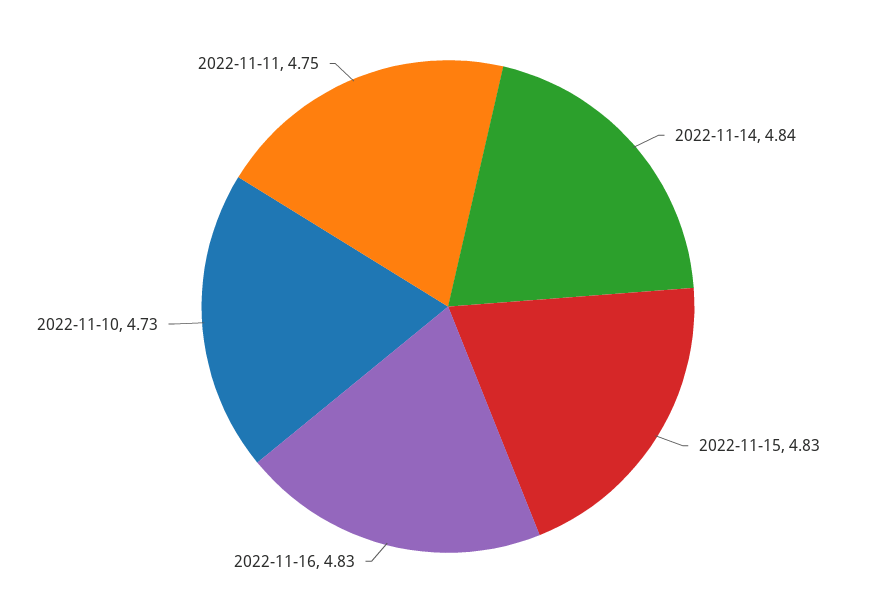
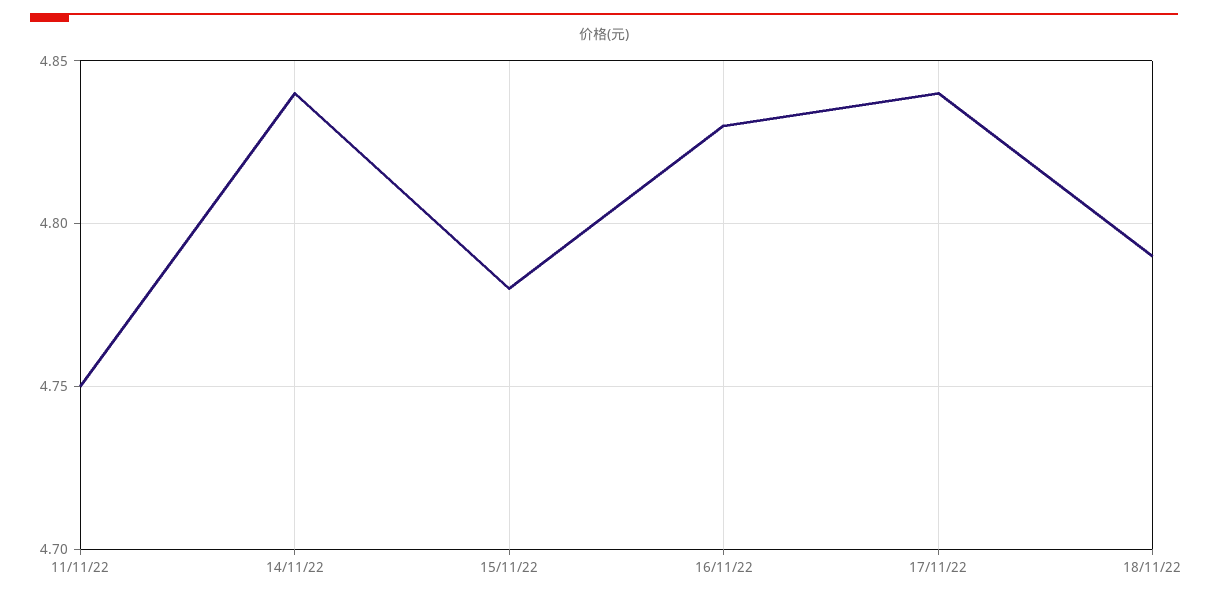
2022-11-15: 4.83 -> 4.78
2022-11-10: 4.73 -> none
17/11/22: none -> 4.84
18/11/22: none -> 4.79

